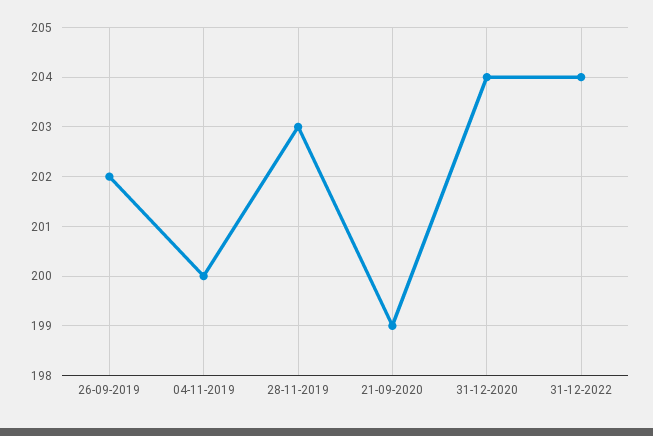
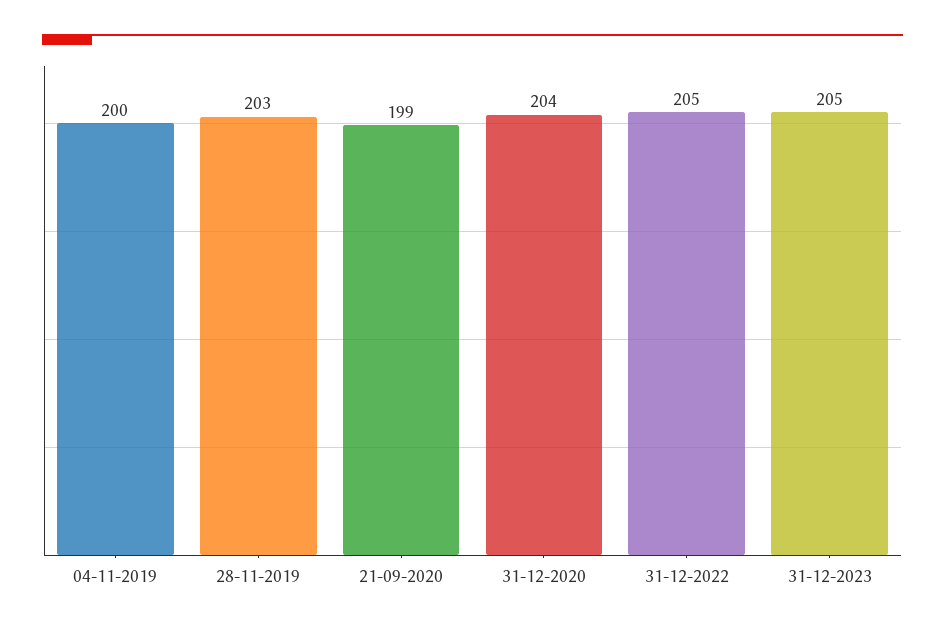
26-09-2019: 202 -> none
31-12-2022: 204 -> 205
31-12-2023: none -> 205

